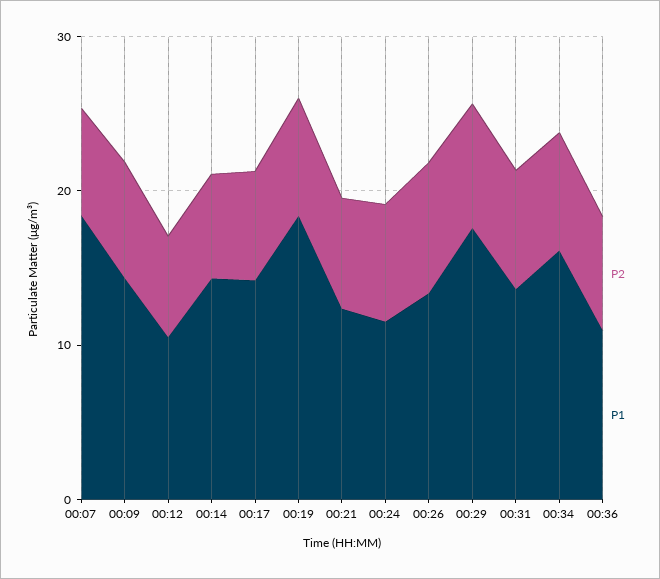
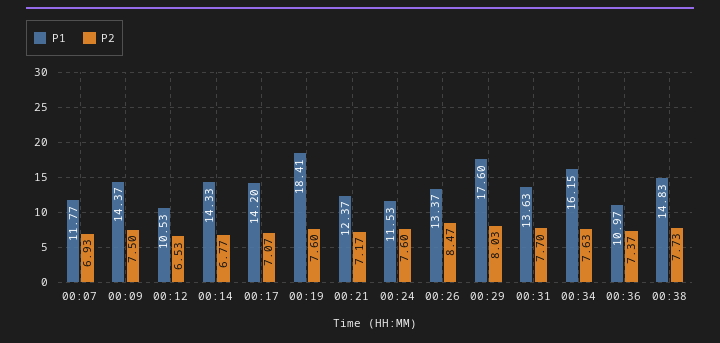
P1, 00:07: 18 -> 11.77
P1, 00:38: none -> 14.83
P2, 00:38: none -> 7.73

